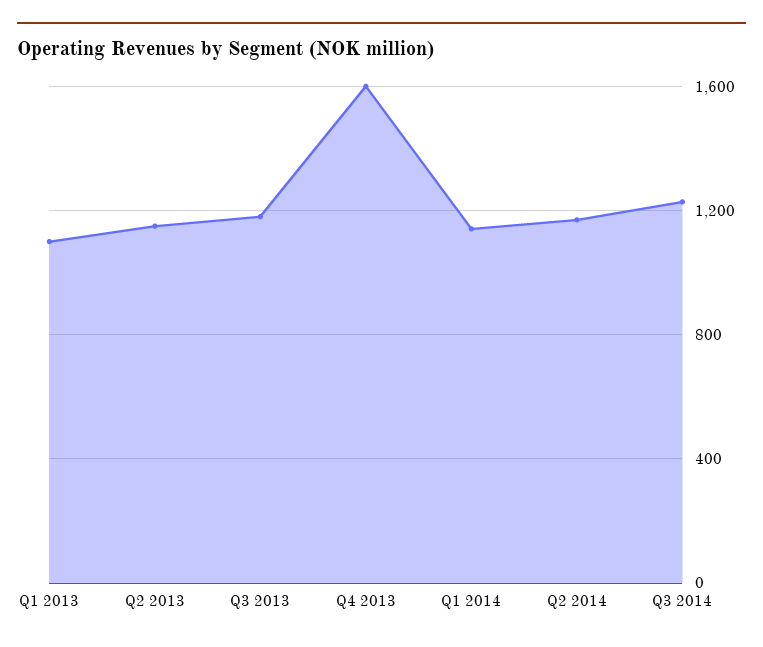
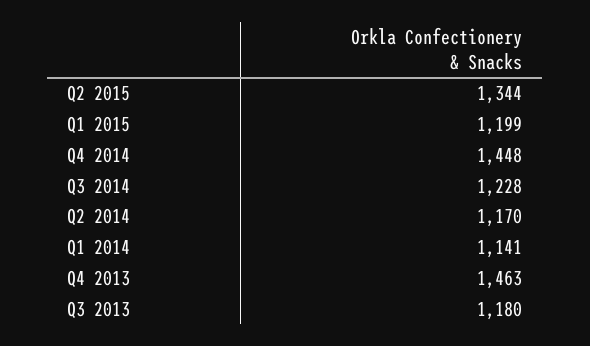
Q1 2013: 1100 -> none
Q2 2013: 1150 -> none
Q4 2013: 1600 -> 1463
Q2 2015: none -> 1344
Q1 2015: none -> 1199
Q4 2014: none -> 1448

